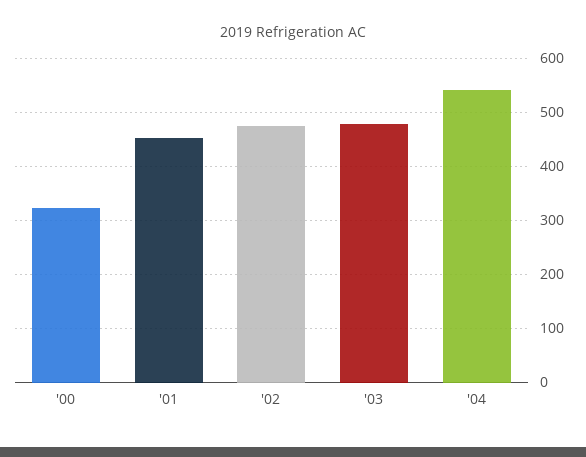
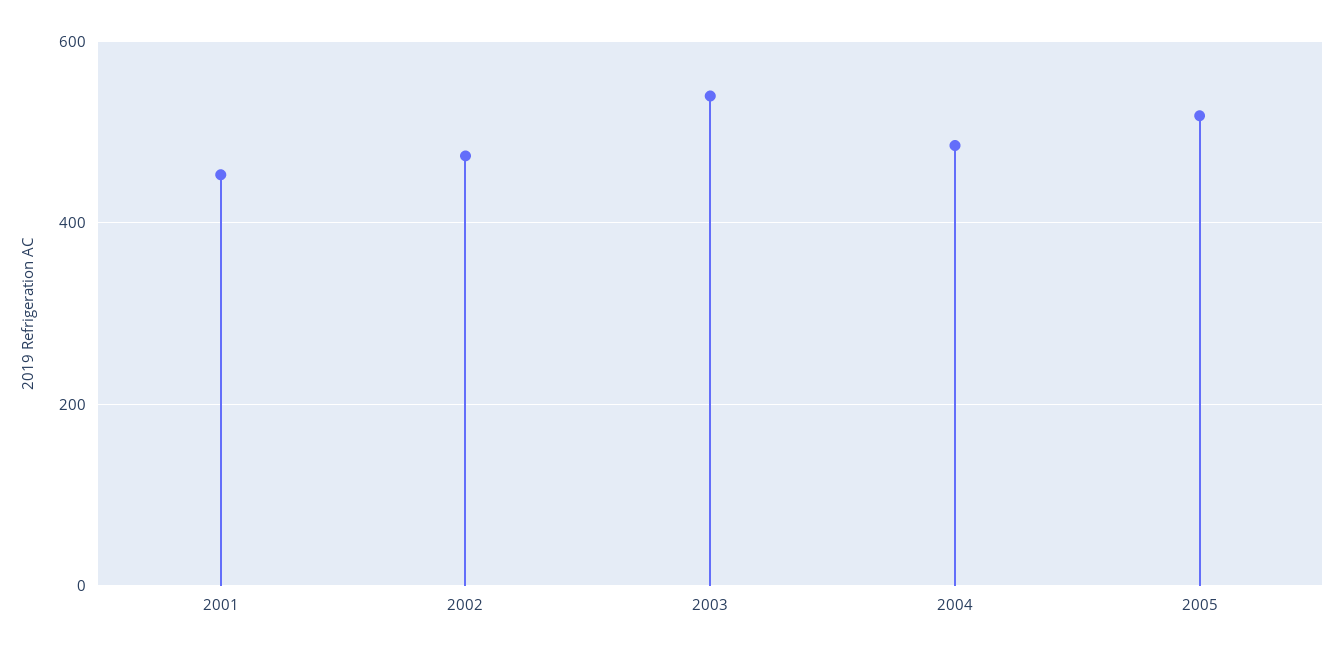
'00: 320 -> none
'03: 480 -> 540
'04: 540 -> 480
2005: none -> 520

